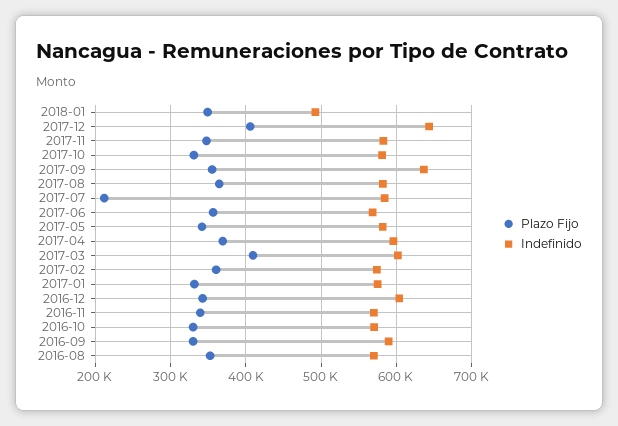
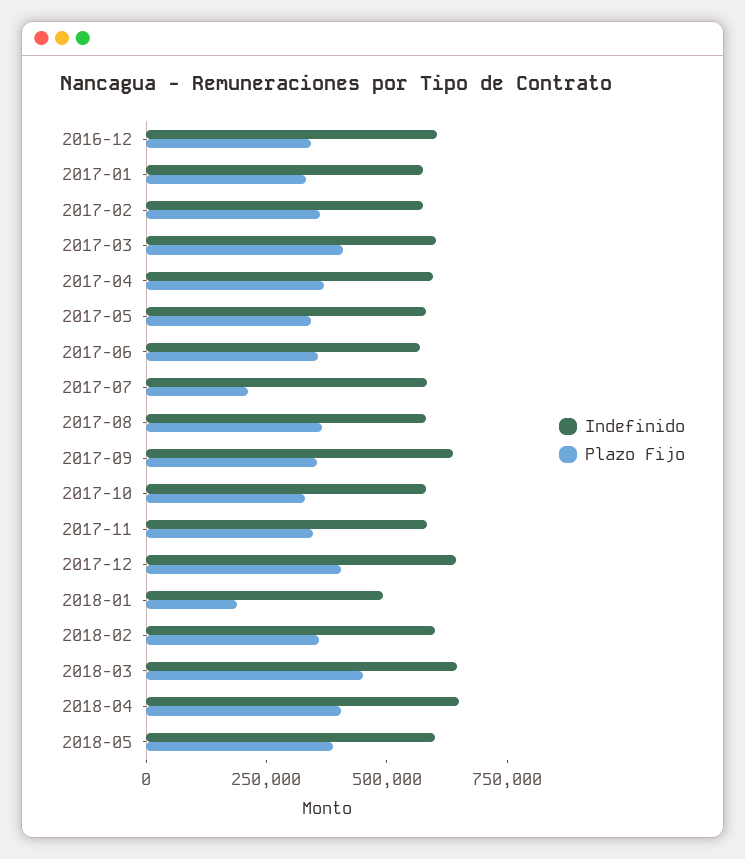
Plazo Fijo, 2018-01: 350000 -> 200000
Plazo Fijo, 2016-11: 340000 -> none
Indefinido, 2016-11: 570000 -> none
Plazo Fijo, 2016-10: 330000 -> none
Indefinido, 2016-10: 570000 -> none
Plazo Fijo, 2016-09: 330000 -> none
Indefinido, 2016-09: 590000 -> none
Plazo Fijo, 2016-08: 350000 -> none
Indefinido, 2016-08: 570000 -> none
Indefinido, 2018-02: none -> 600000
Plazo Fijo, 2018-02: none -> 350000
Indefinido, 2018-03: none -> 650000
Plazo Fijo, 2018-03: none -> 450000
Indefinido, 2018-04: none -> 650000
Plazo Fijo, 2018-04: none -> 400000
Indefinido, 2018-05: none -> 600000
Plazo Fijo, 2018-05: none -> 400000

